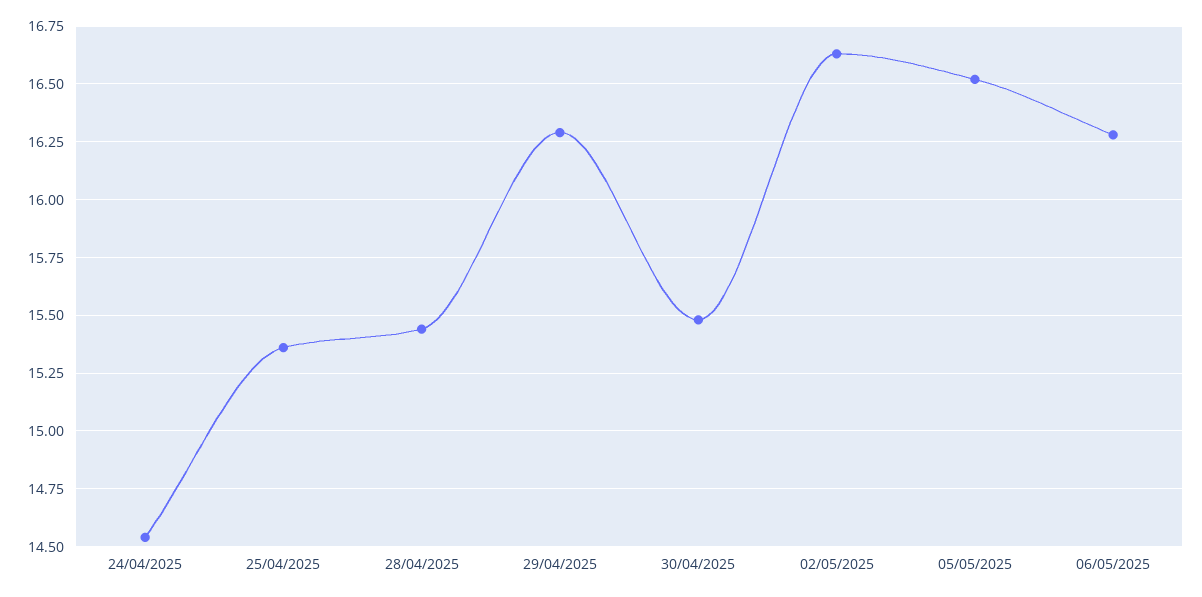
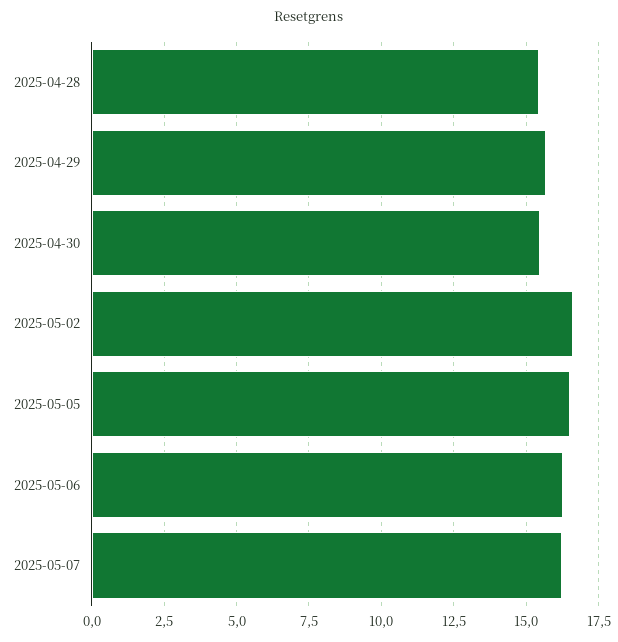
24/04/2025: 14.55 -> none
25/04/2025: 15.35 -> none
29/04/2025: 16.3 -> 15.75
2025-05-07: none -> 16.25

